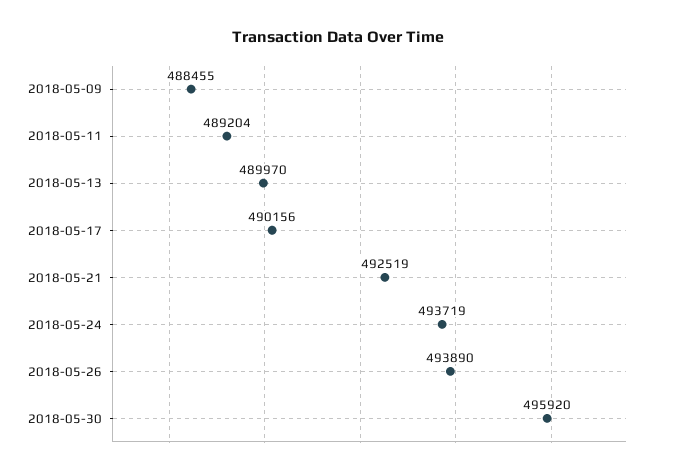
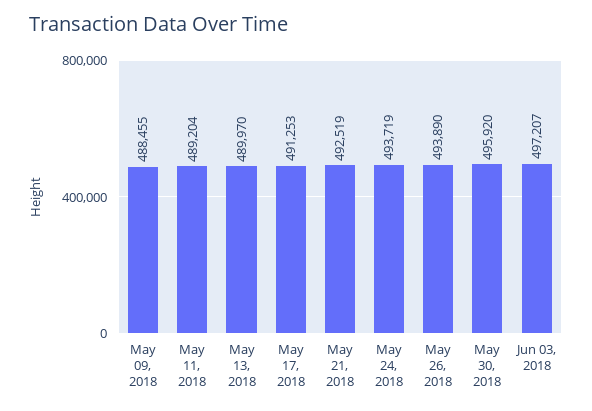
2018-05-17: 490156 -> 491253
Jun 03, 2018: none -> 497207

